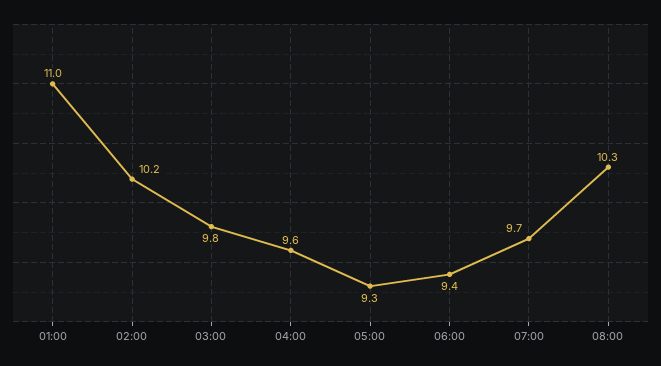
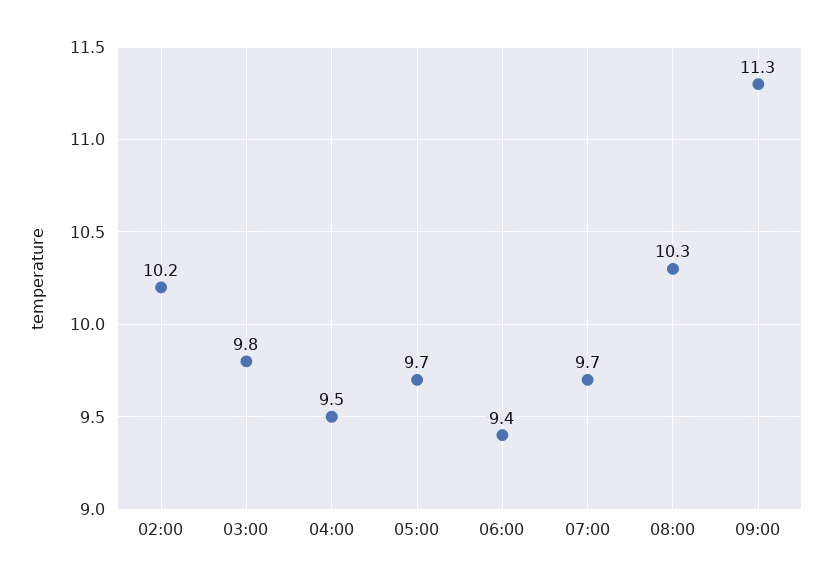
01:00: 11 -> none
04:00: 9.6 -> 9.5
05:00: 9.3 -> 9.7
09:00: none -> 11.3

